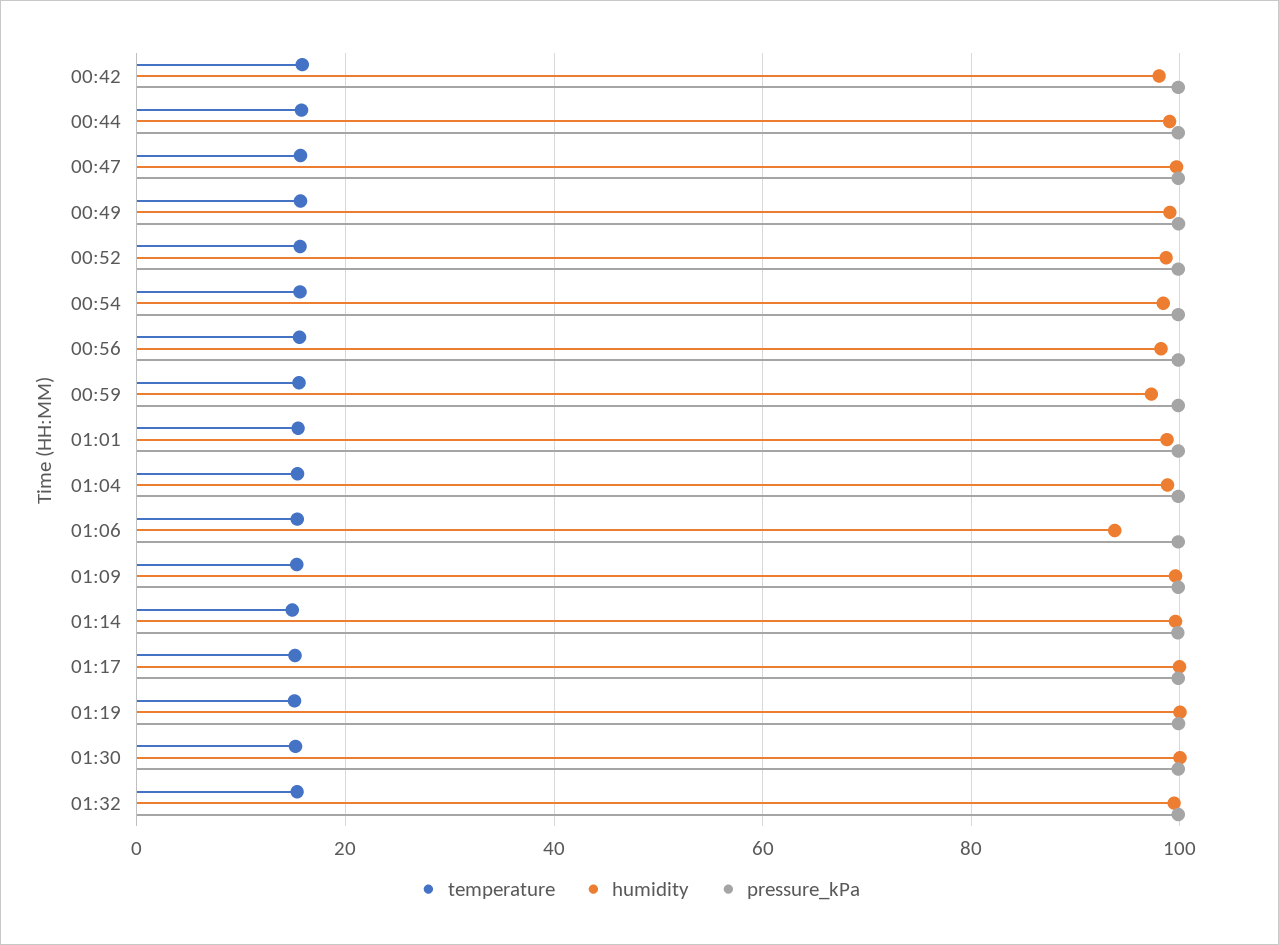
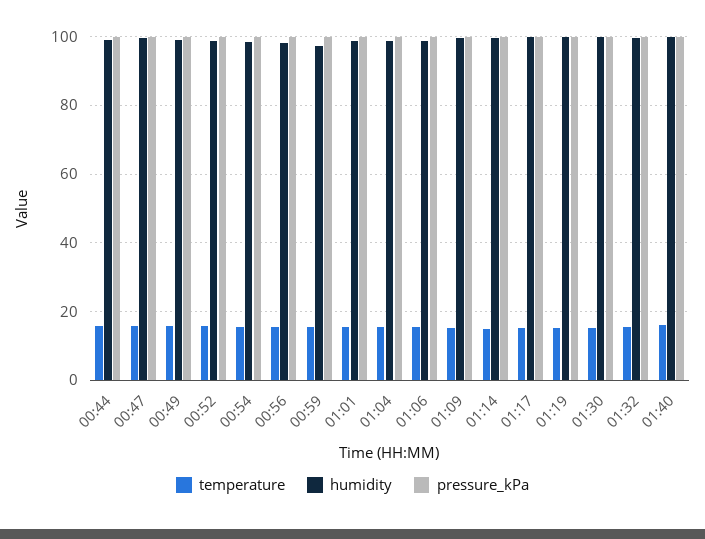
temperature, 00:42: 16 -> none
humidity, 00:42: 98 -> none
pressure_kPa, 00:42: 100 -> none
humidity, 01:06: 94 -> 98
temperature, 01:40: none -> 16
humidity, 01:40: none -> 100
pressure_kPa, 01:40: none -> 100

